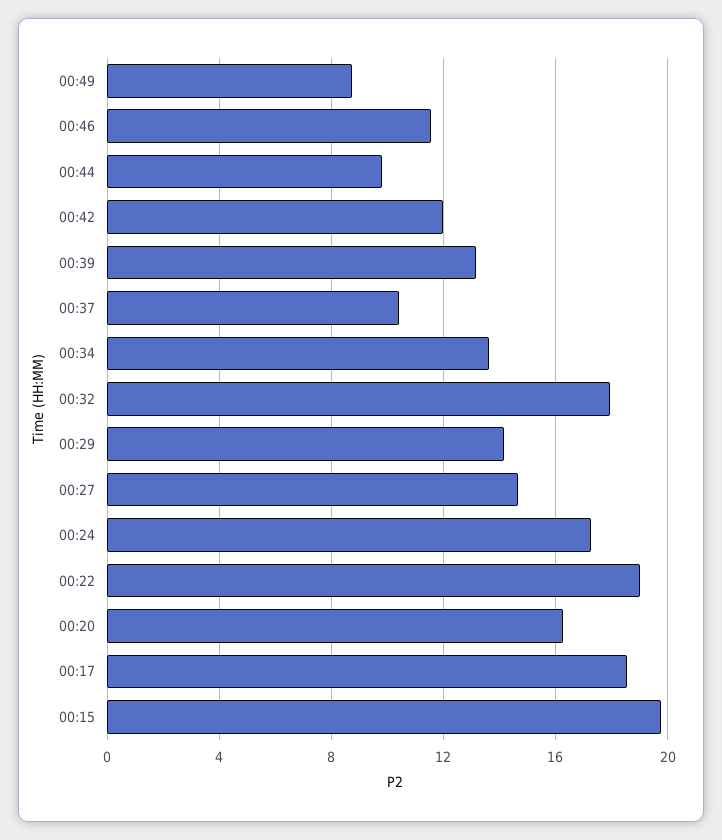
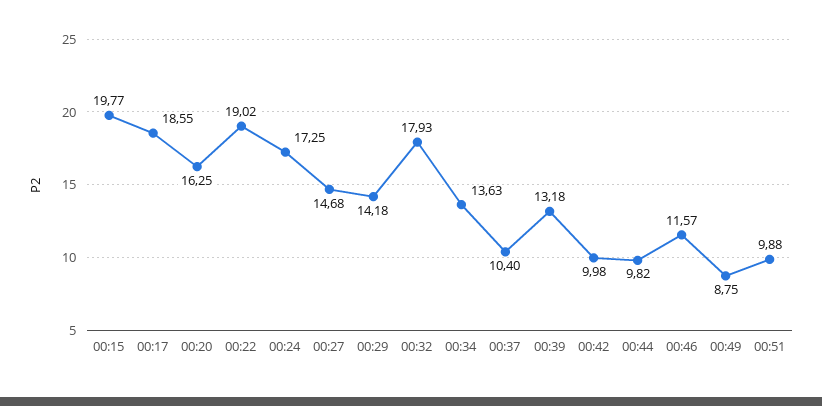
00:42: 12 -> 9.98
00:51: none -> 9.88

